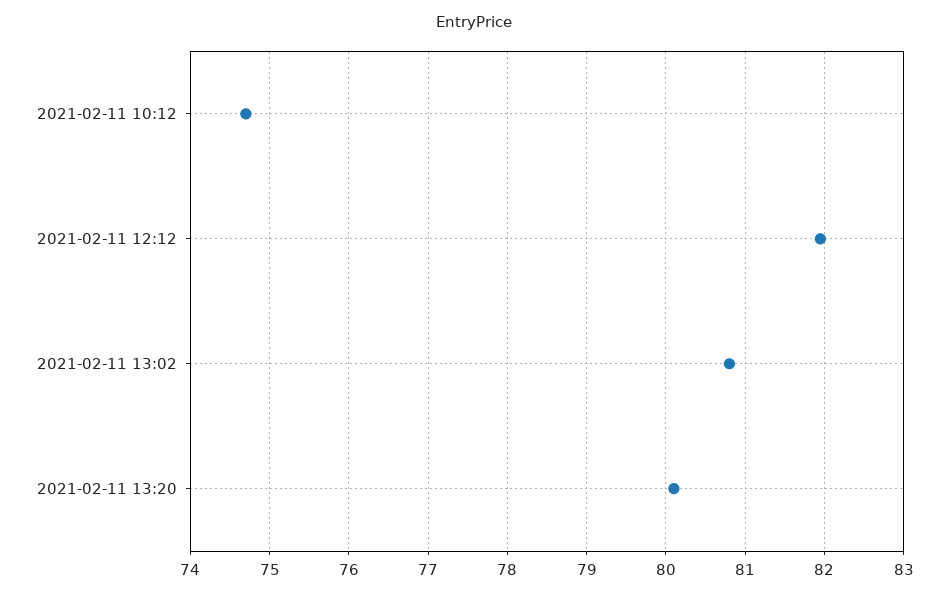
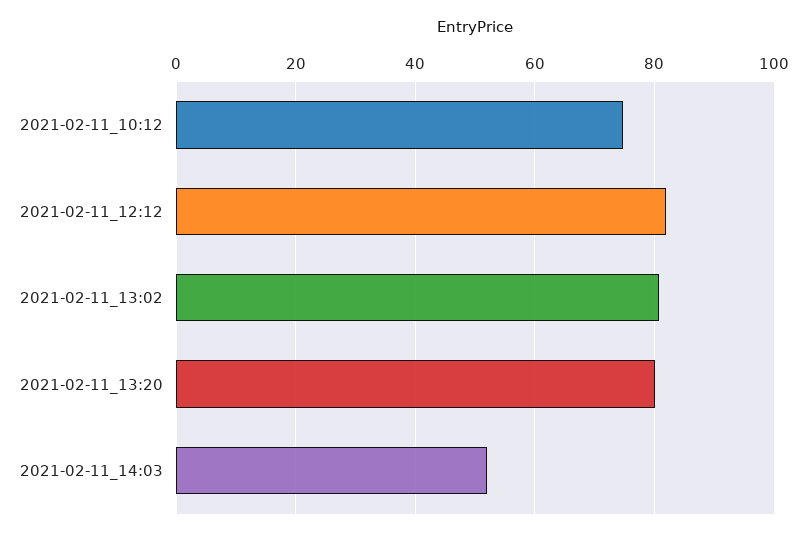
2021-02-11_14:03: none -> 52

